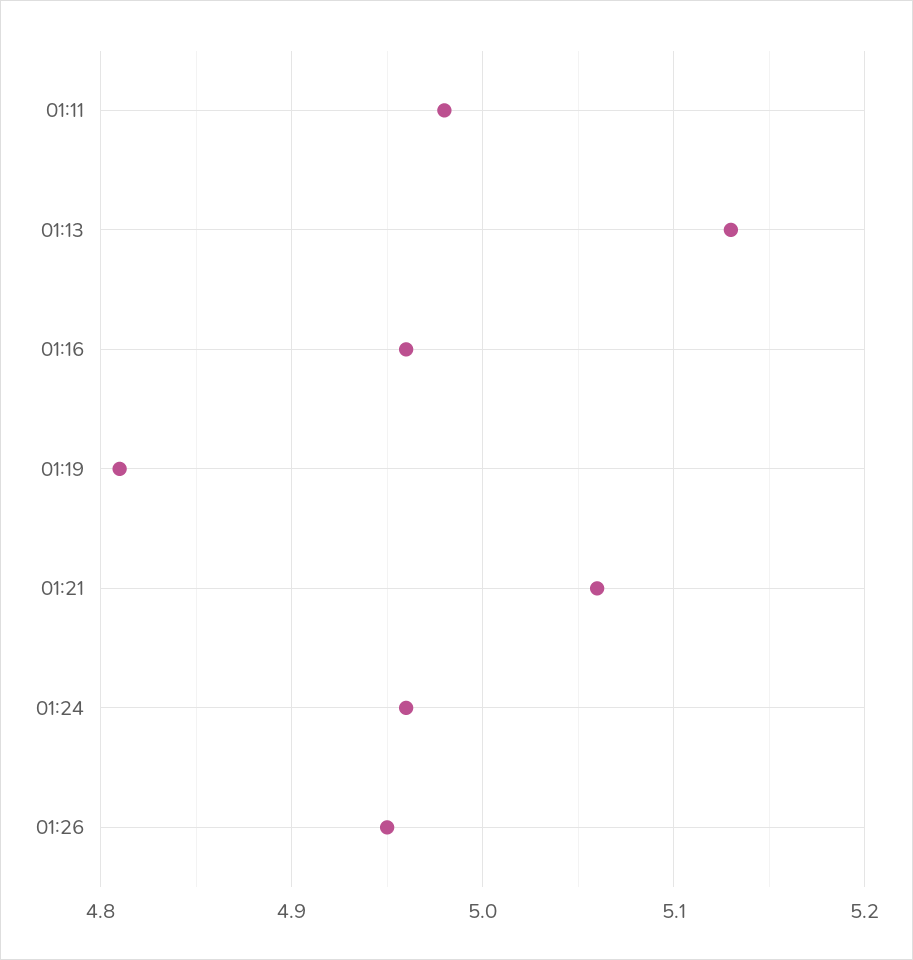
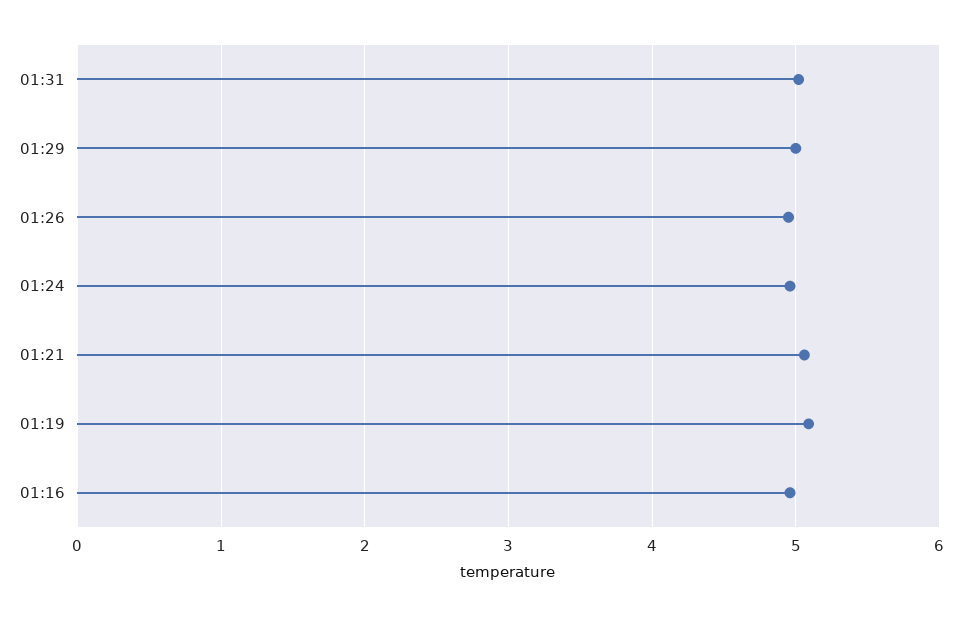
01:11: 4.98 -> none
01:13: 5.13 -> none
01:19: 4.81 -> 5.1
01:31: none -> 5
01:29: none -> 5

